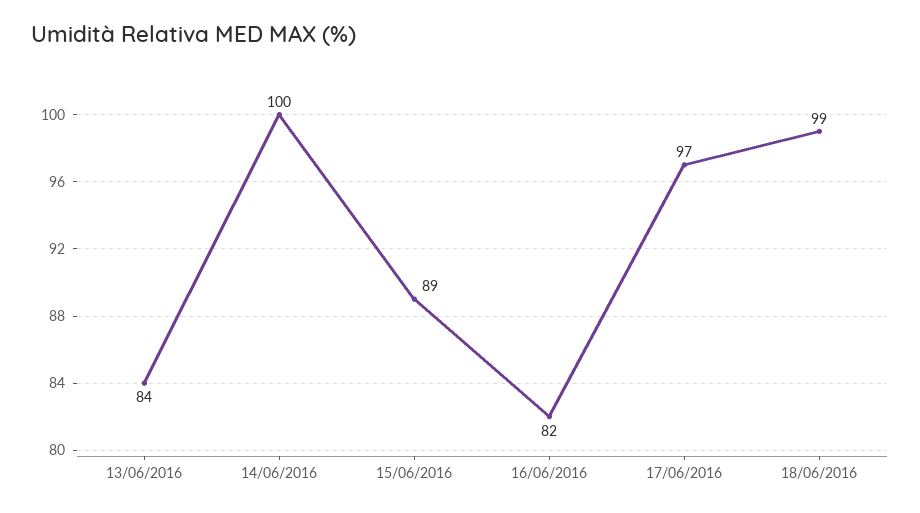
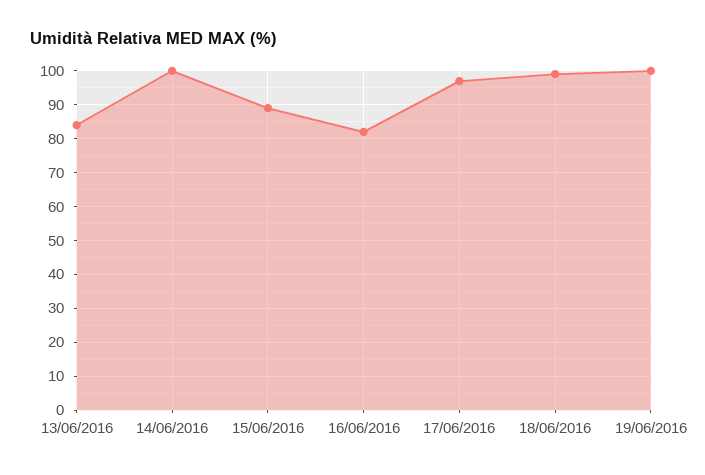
19/06/2016: none -> 100

